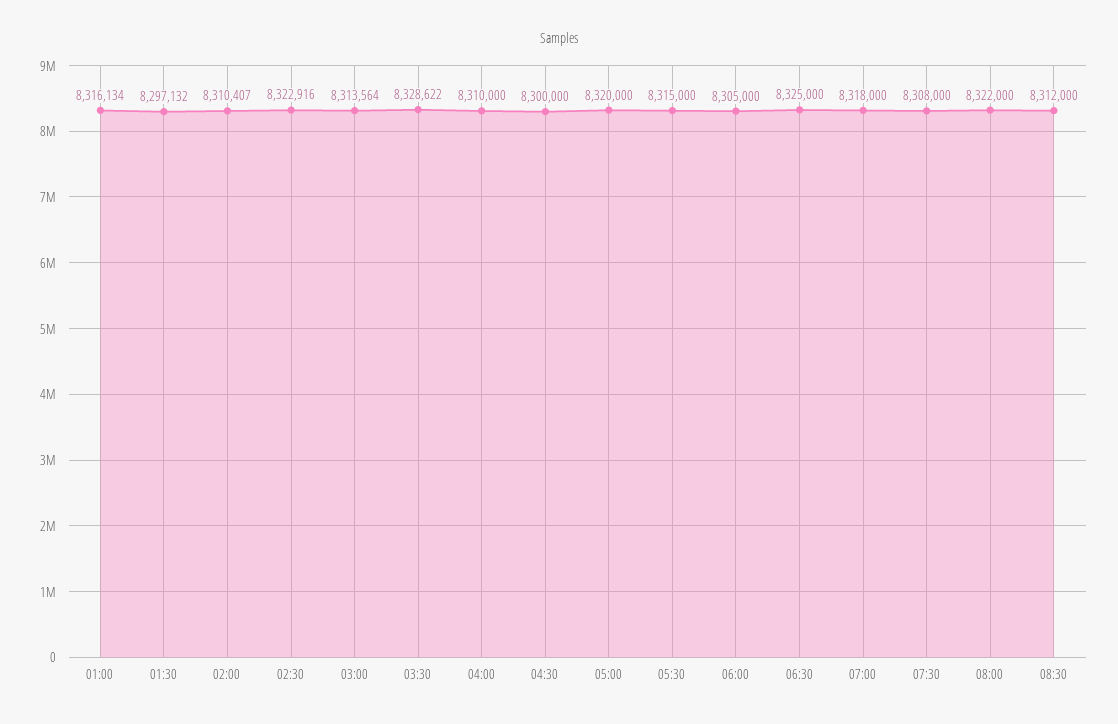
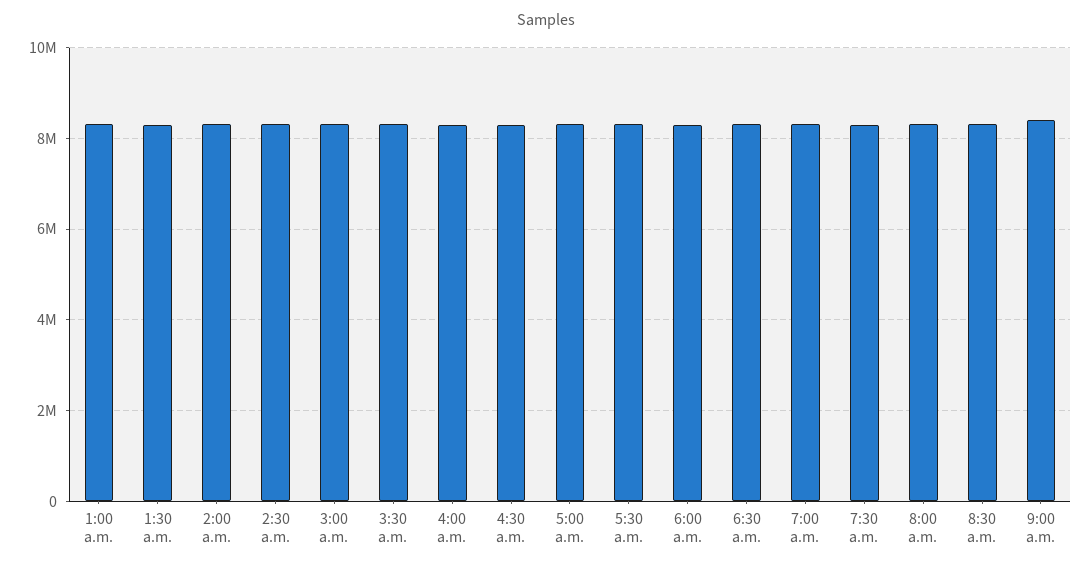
9:00 a.m.: none -> 8400000

